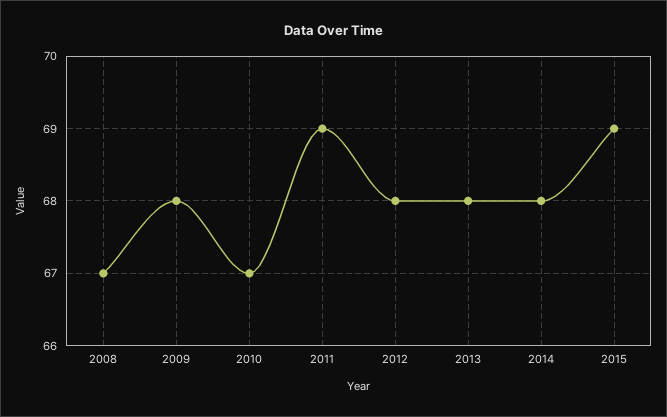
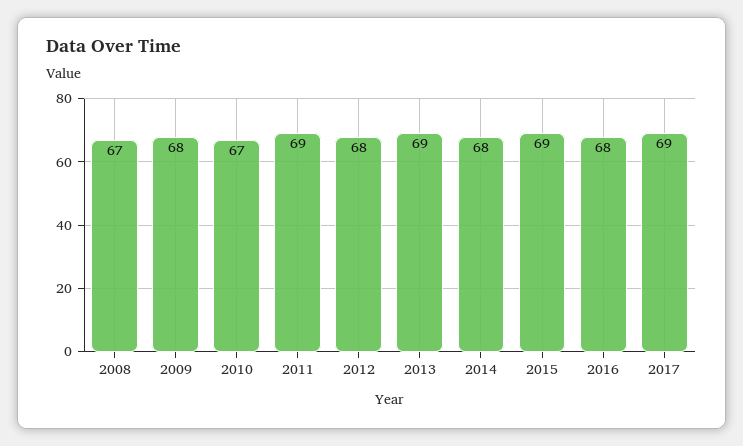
2013: 68 -> 69
2016: none -> 68
2017: none -> 69

